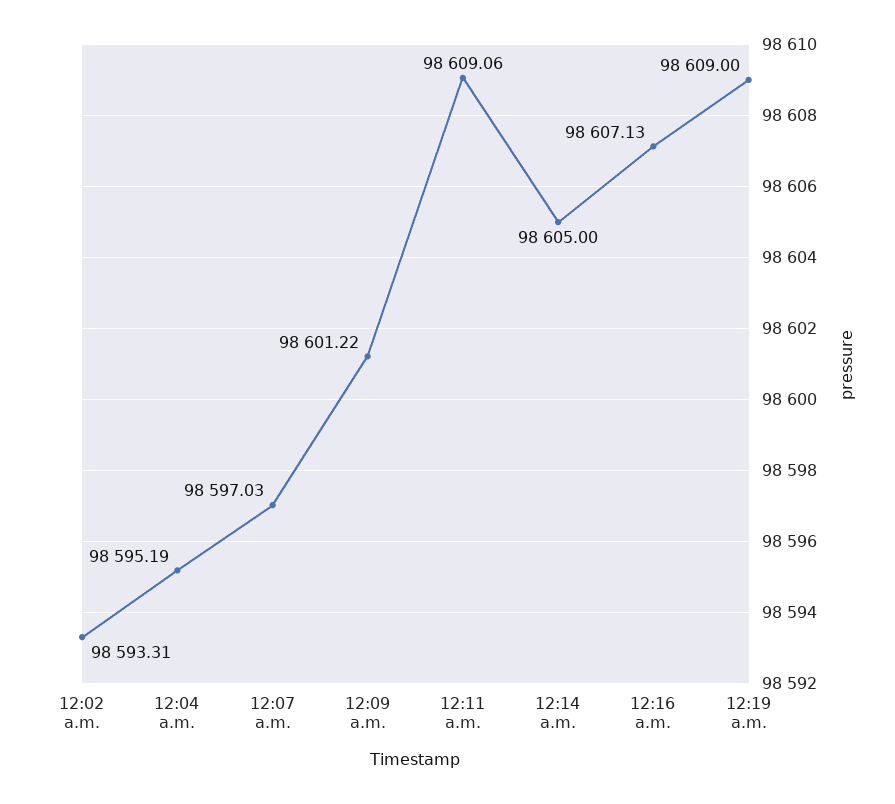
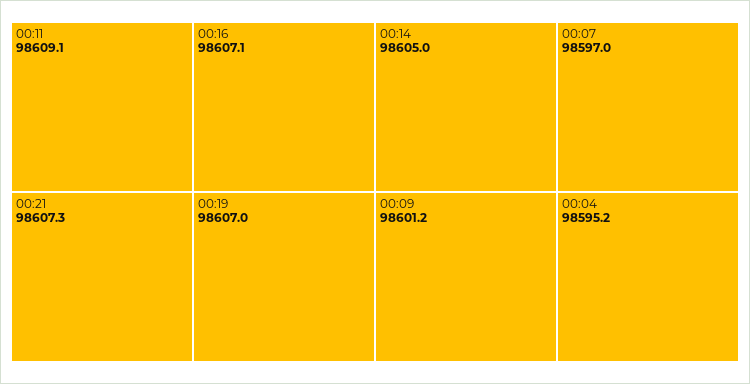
12:02 a.m.: 98593.31 -> none
12:19 a.m.: 98609 -> 98607
00:21: none -> 98607.3

